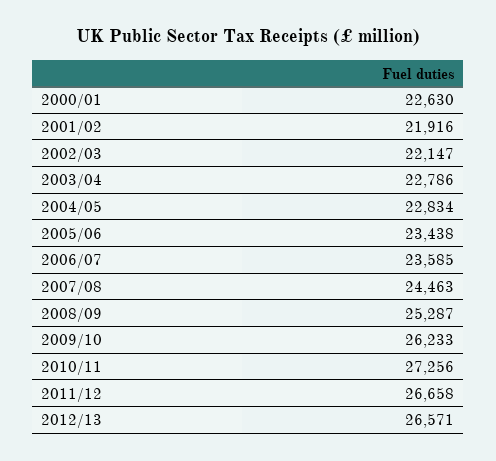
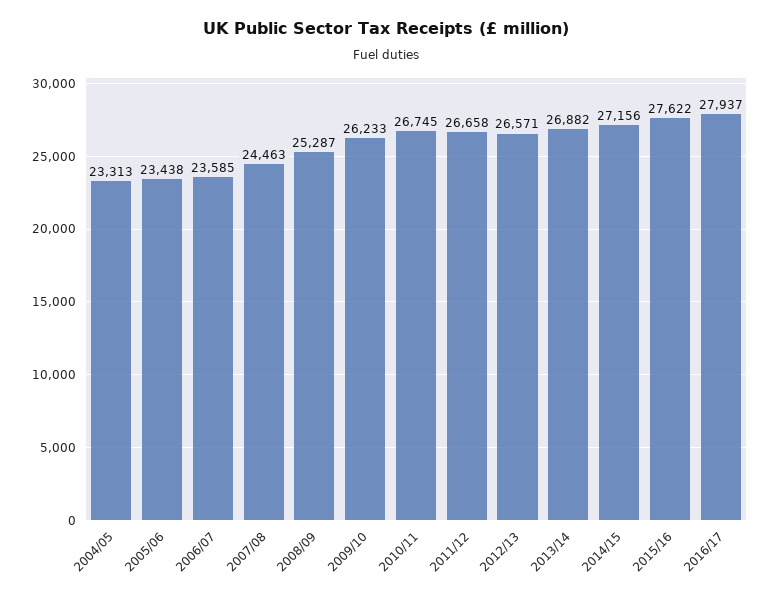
2000/01: 22630 -> none
2001/02: 21916 -> none
2002/03: 22147 -> none
2003/04: 22786 -> none
2004/05: 22834 -> 23313
2010/11: 27256 -> 26745
2013/14: none -> 26882
2014/15: none -> 27156
2015/16: none -> 27622
2016/17: none -> 27937

